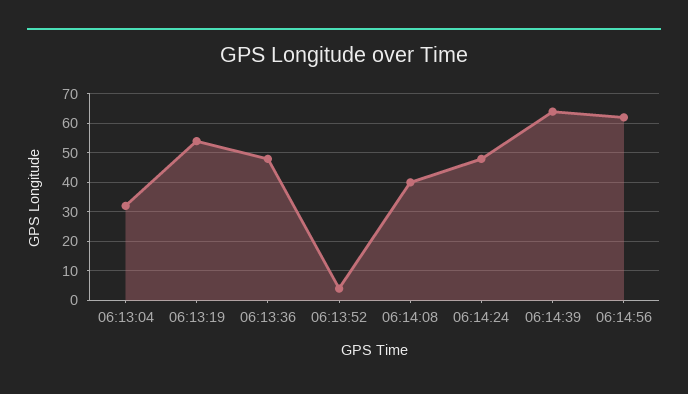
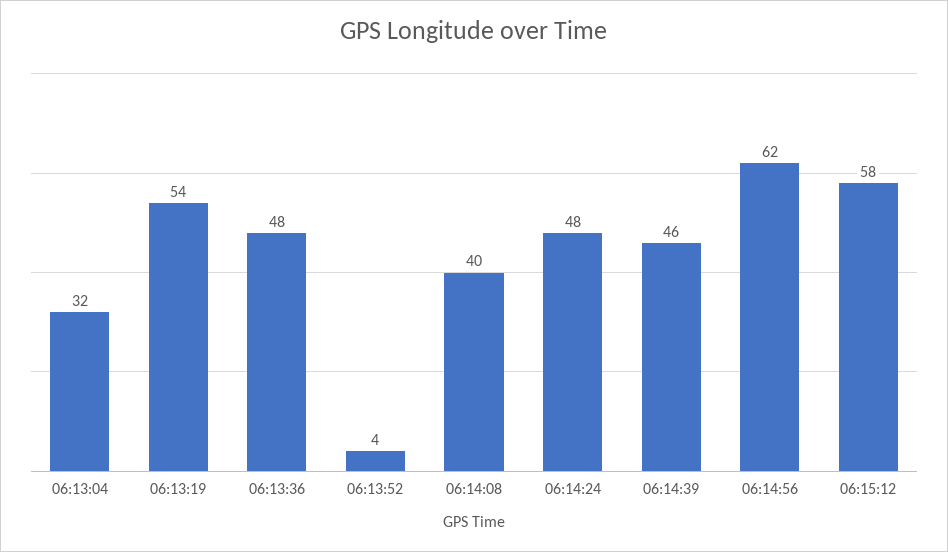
06:14:39: 65 -> 46
06:15:12: none -> 58

